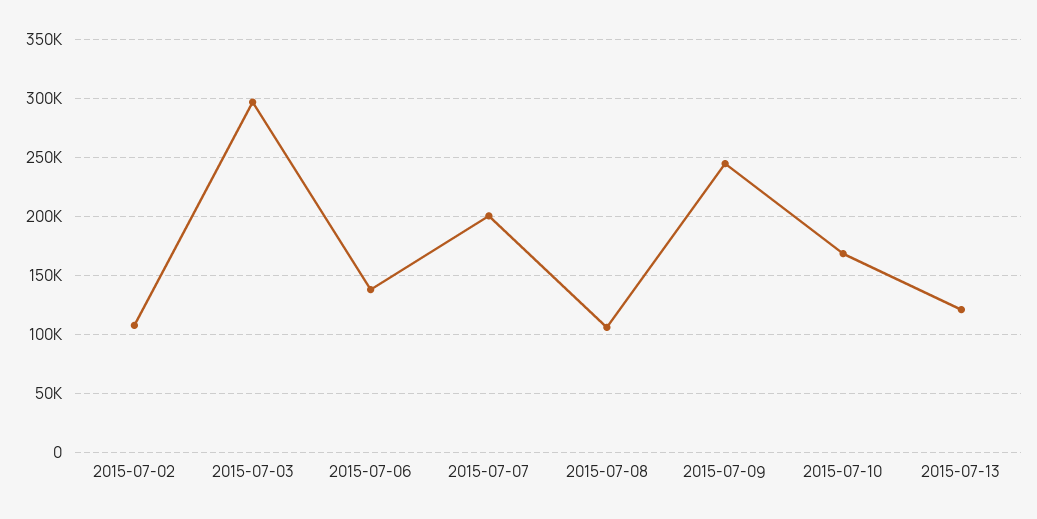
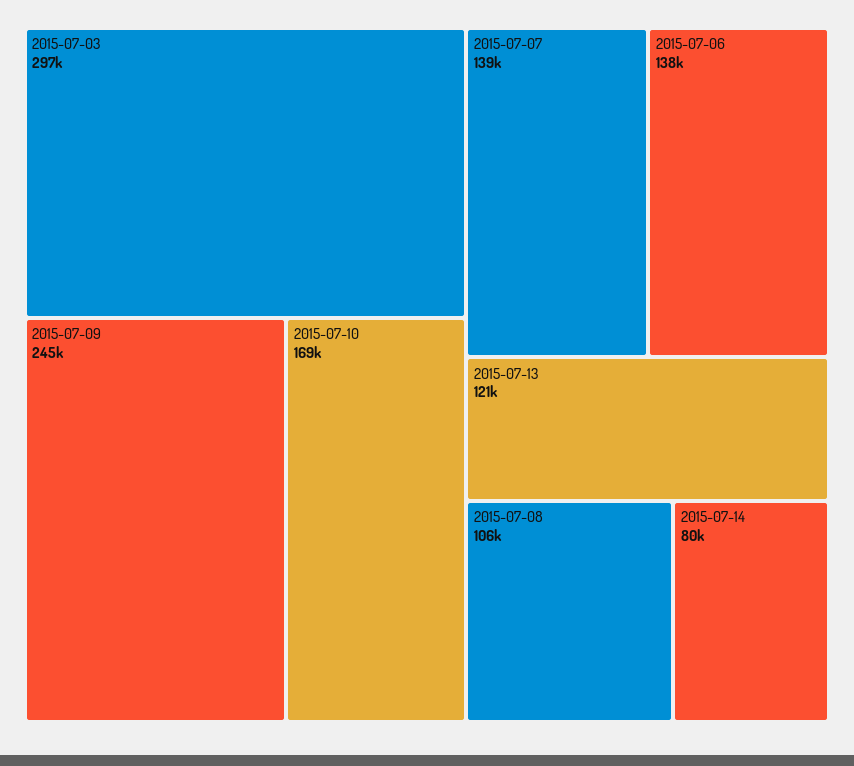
2015-07-02: 110000 -> none
2015-07-07: 200000 -> 139000
2015-07-14: none -> 80000

